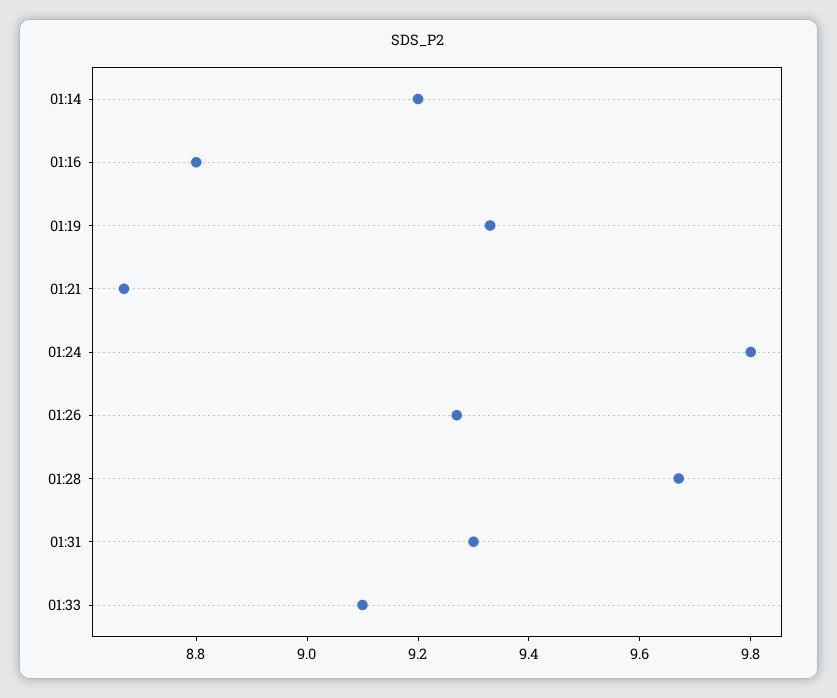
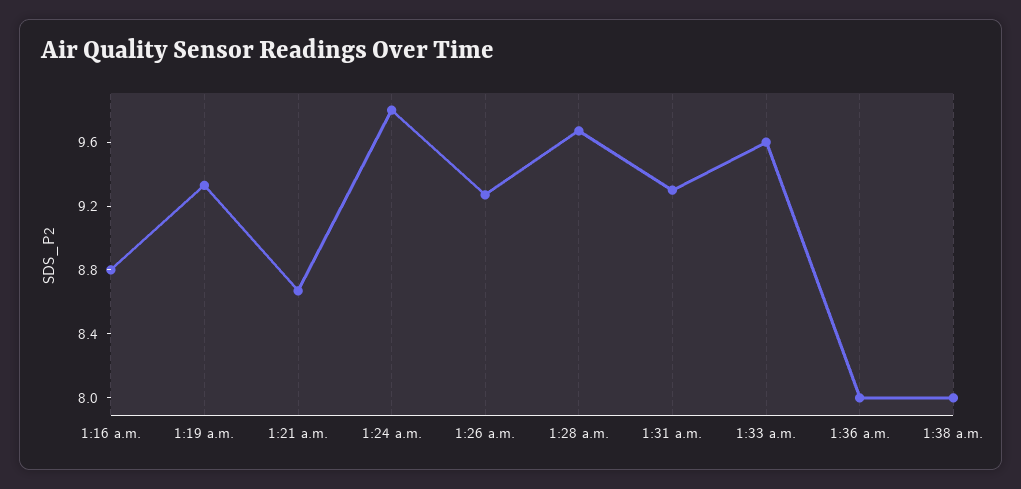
01:14: 9.2 -> none
01:33: 9.1 -> 9.6
1:36 a.m.: none -> 8
1:38 a.m.: none -> 8

